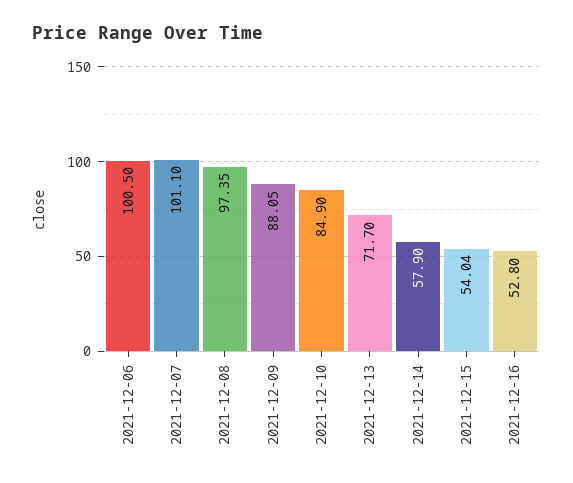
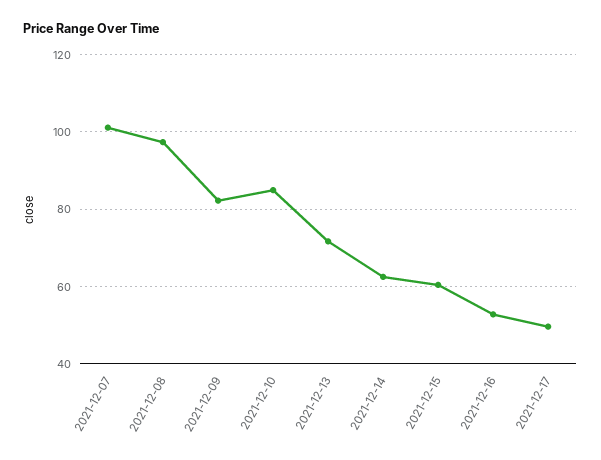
2021-12-06: 100.5 -> none
2021-12-09: 88.05 -> 82
2021-12-14: 57.9 -> 62
2021-12-15: 54.04 -> 60
2021-12-17: none -> 50

